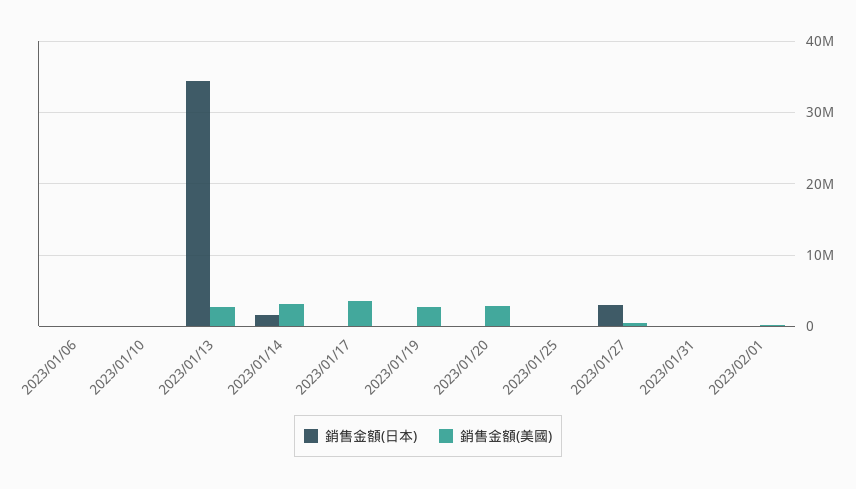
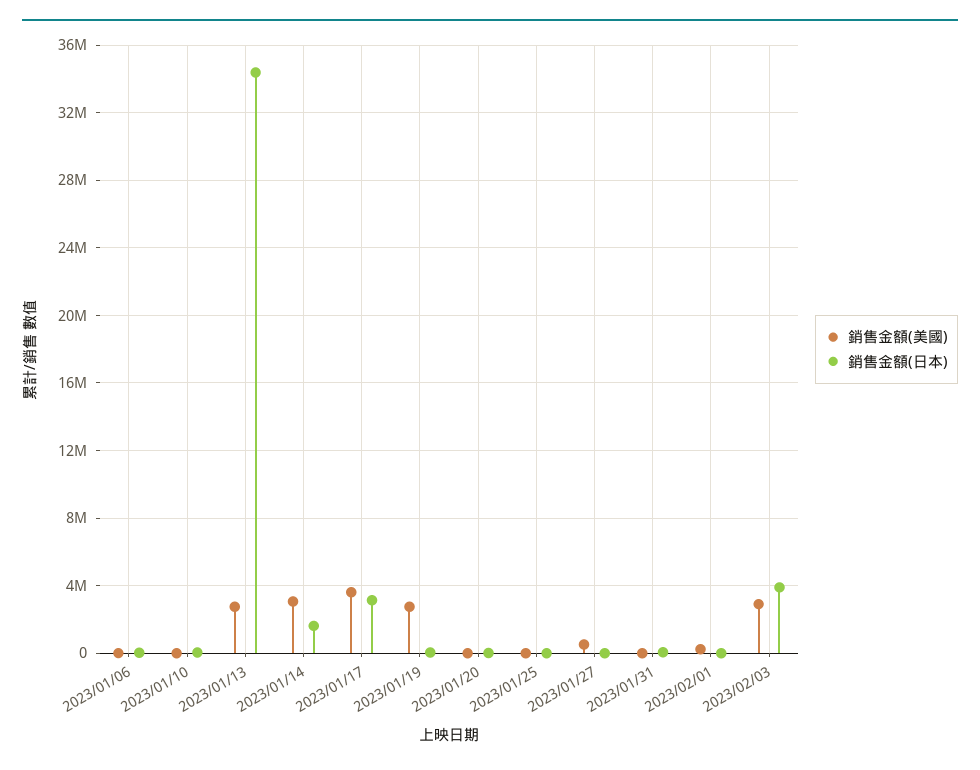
銷售金額(日本), 2023/01/17: 0 -> 3000000
銷售金額(美國), 2023/01/20: 3000000 -> 0
銷售金額(日本), 2023/01/27: 3000000 -> 0
銷售金額(美國), 2023/02/03: none -> 3000000
銷售金額(日本), 2023/02/03: none -> 4000000

